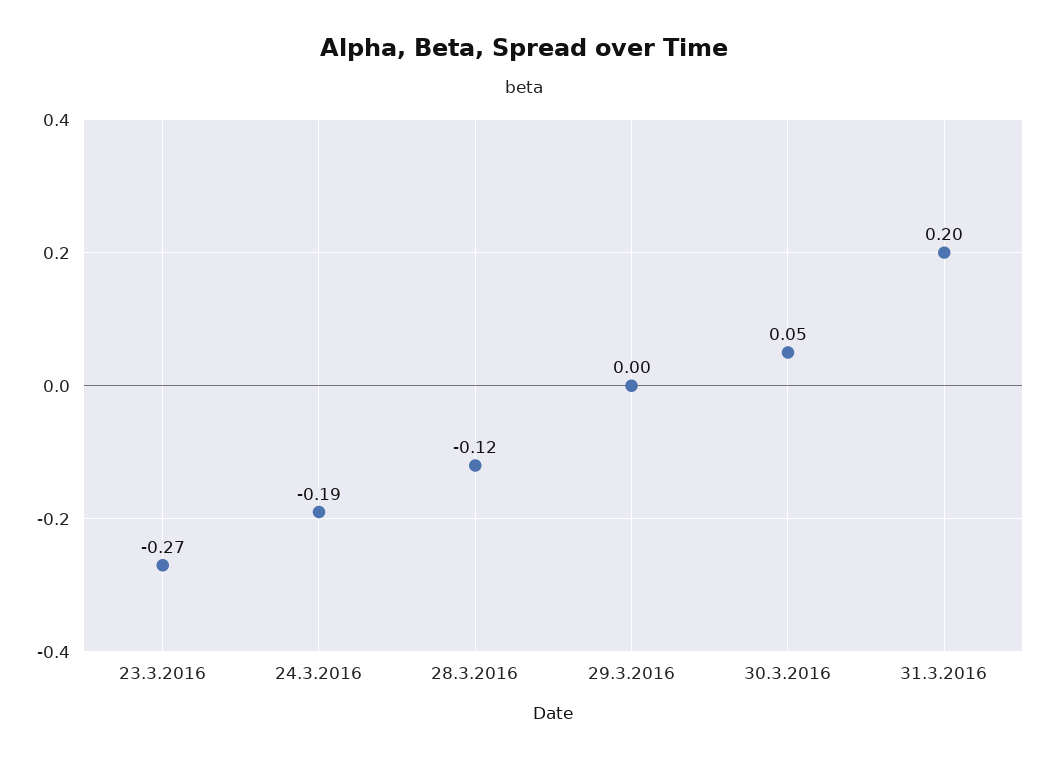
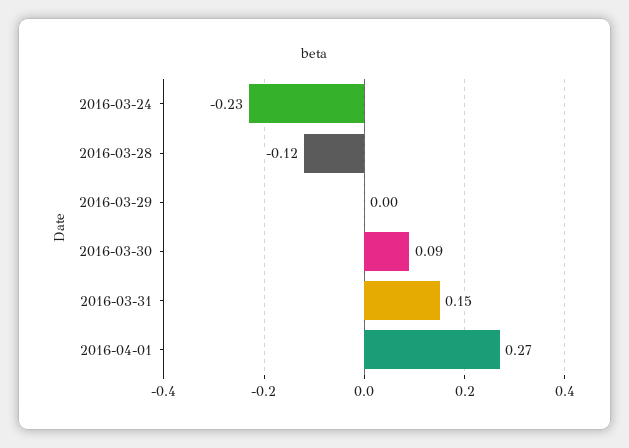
23.3.2016: -0.27 -> none
24.3.2016: -0.19 -> -0.23
30.3.2016: 0.05 -> 0.09
31.3.2016: 0.2 -> 0.15
2016-04-01: none -> 0.27

